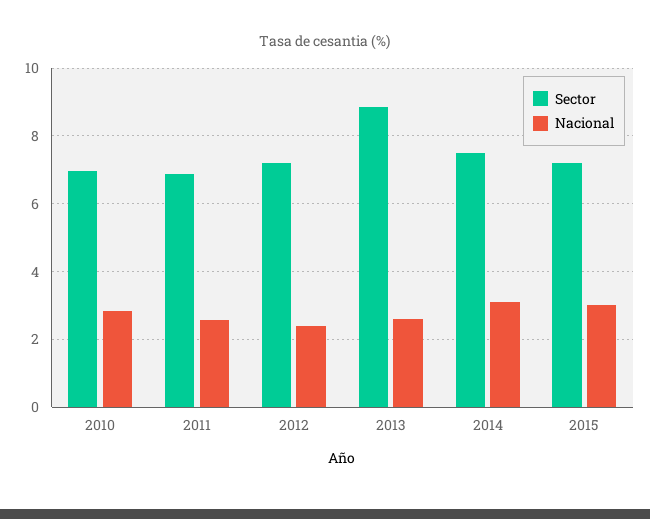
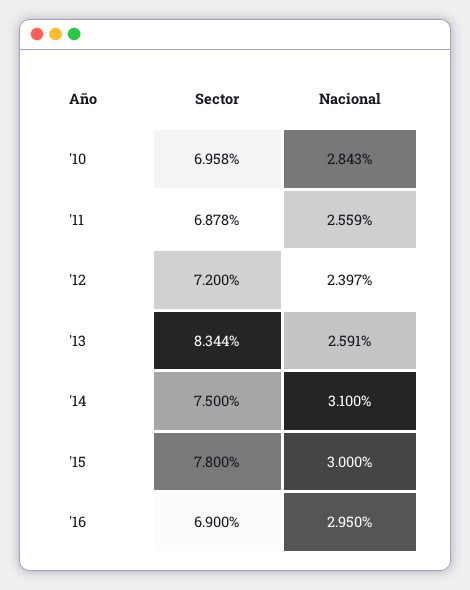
Sector, 2013: 8.8 -> 8.344
Sector, 2015: 7.2 -> 7.8
Sector, '16: none -> 6.9
Nacional, '16: none -> 2.95

